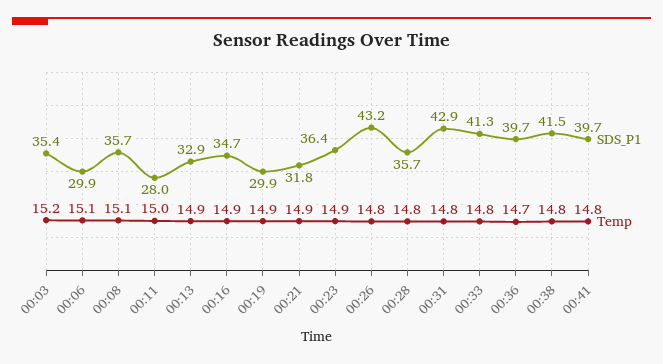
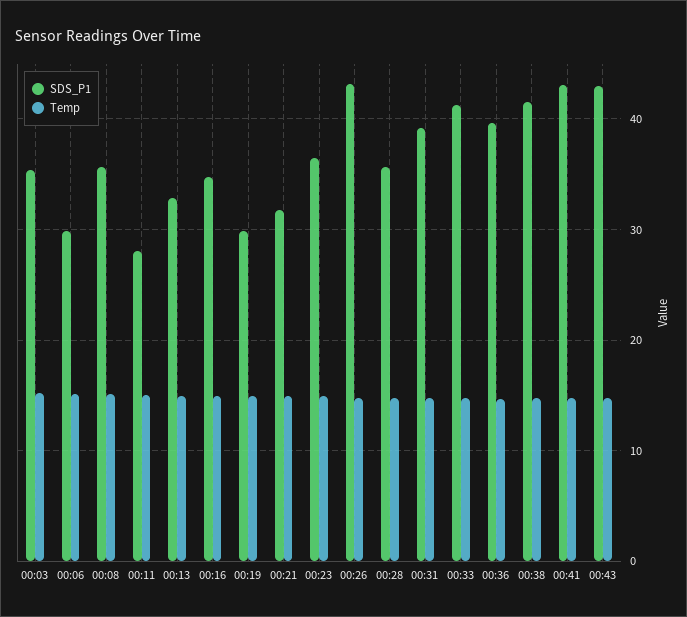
SDS_P1, 00:31: 42.9 -> 39
SDS_P1, 00:41: 39.7 -> 43
SDS_P1, 00:43: none -> 43
Temp, 00:43: none -> 15

